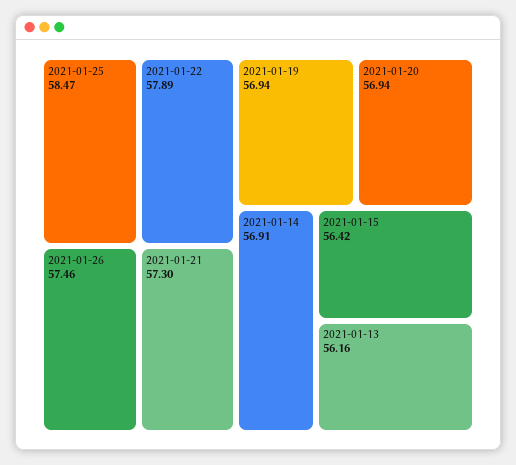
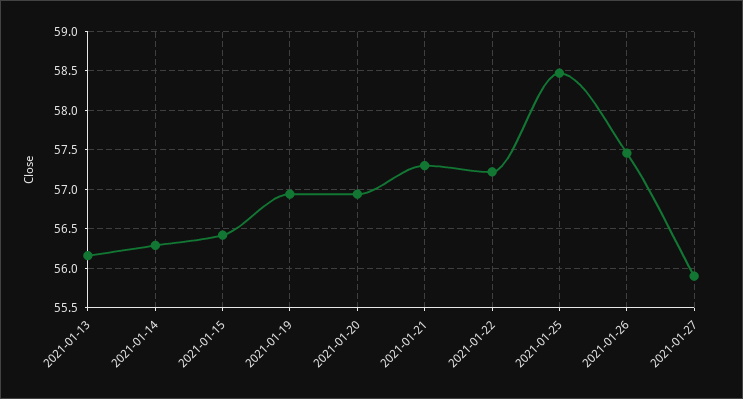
2021-01-22: 57.89 -> 57.2
2021-01-14: 56.91 -> 56.3
2021-01-27: none -> 55.9

